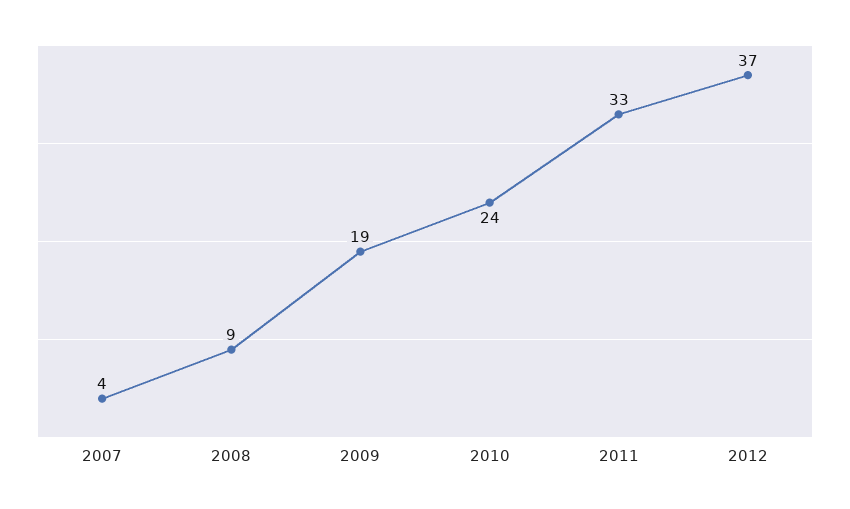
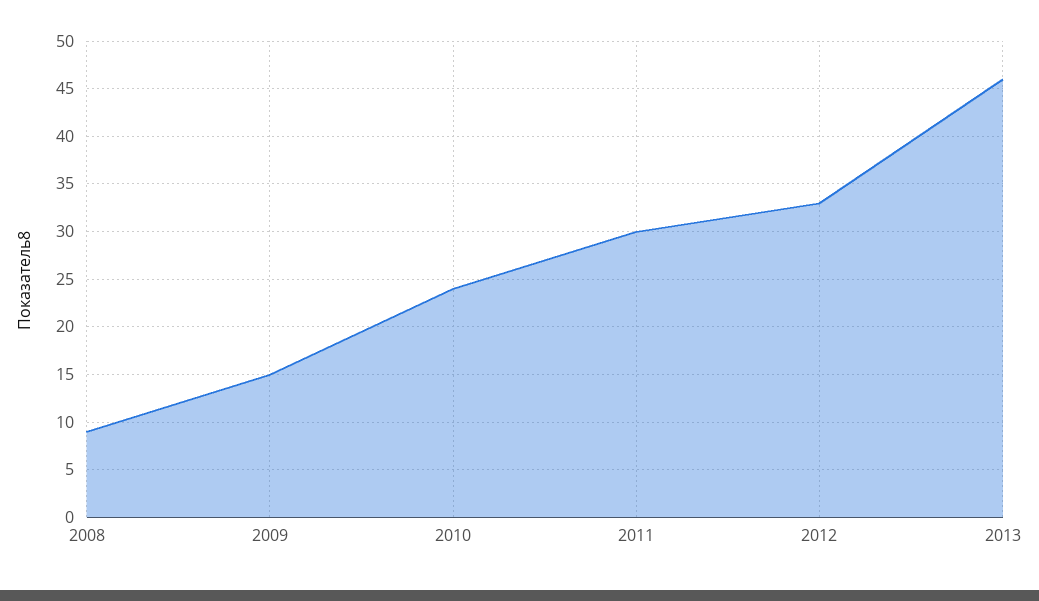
2007: 4 -> none
2009: 19 -> 15
2011: 33 -> 30
2012: 37 -> 33
2013: none -> 46

